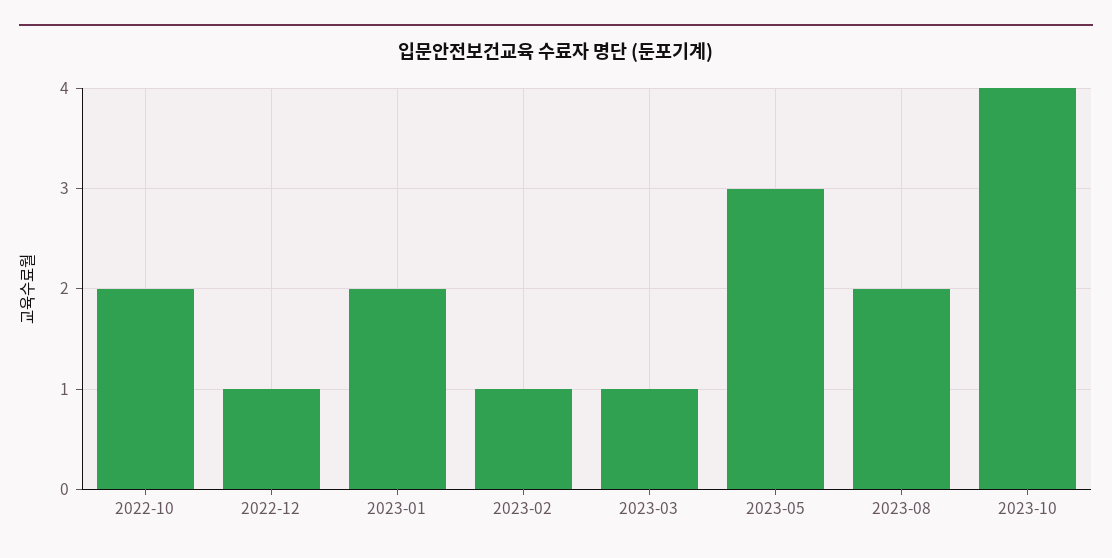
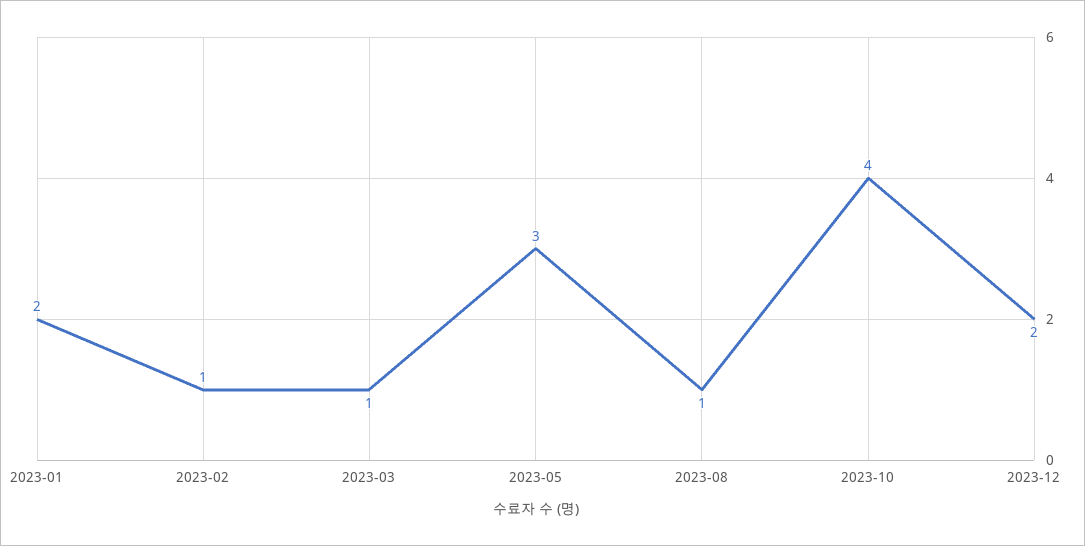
2022-10: 2 -> none
2022-12: 1 -> none
2023-08: 2 -> 1
2023-12: none -> 2

